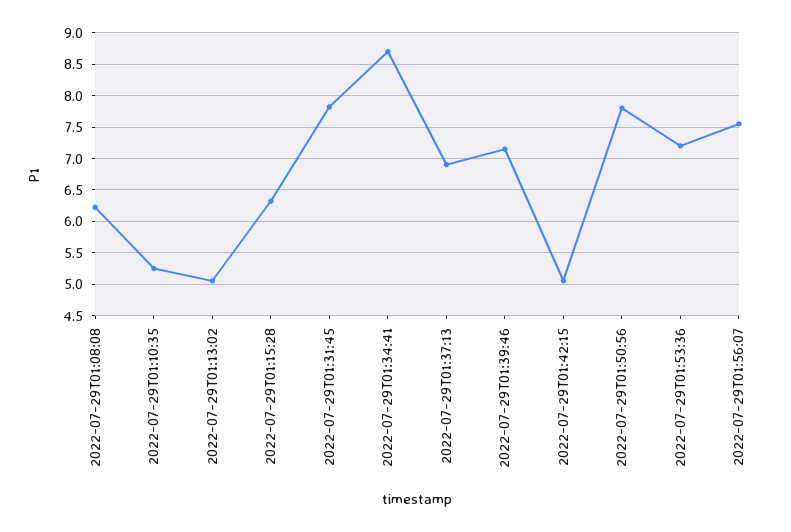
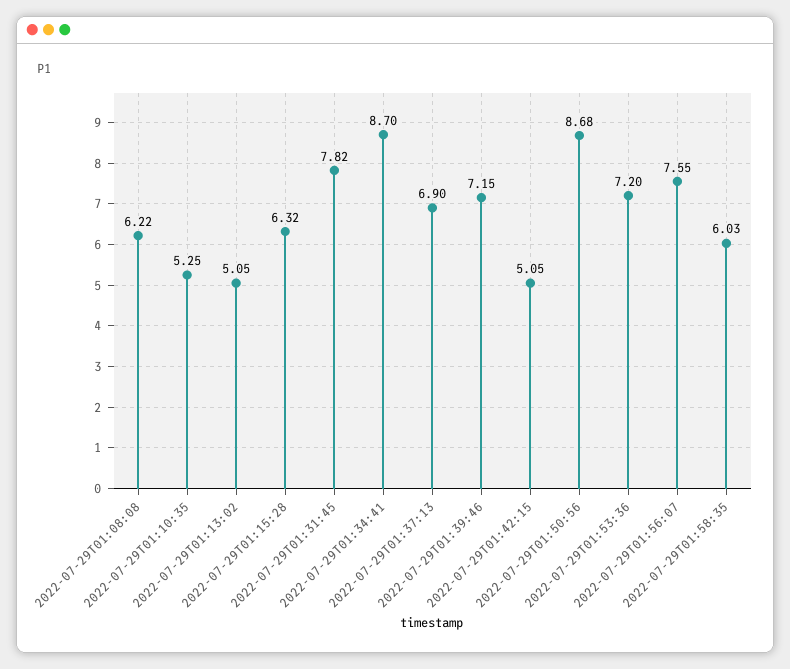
2022-07-29T01:50:56: 7.8 -> 8.68
2022-07-29T01:58:35: none -> 6.03

